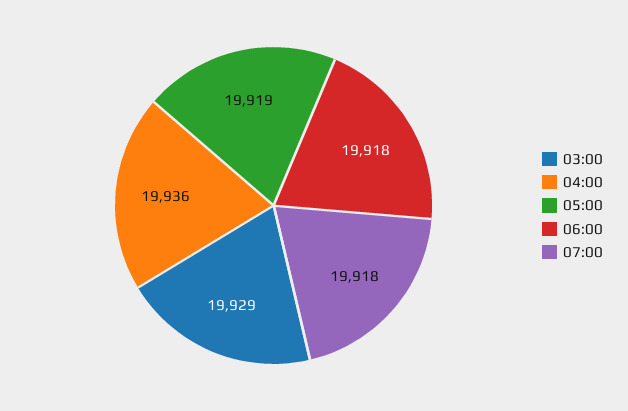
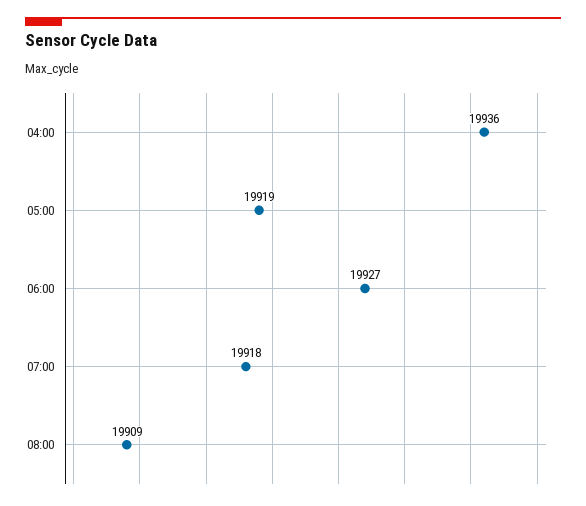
03:00: 19929 -> none
06:00: 19918 -> 19927
08:00: none -> 19909

